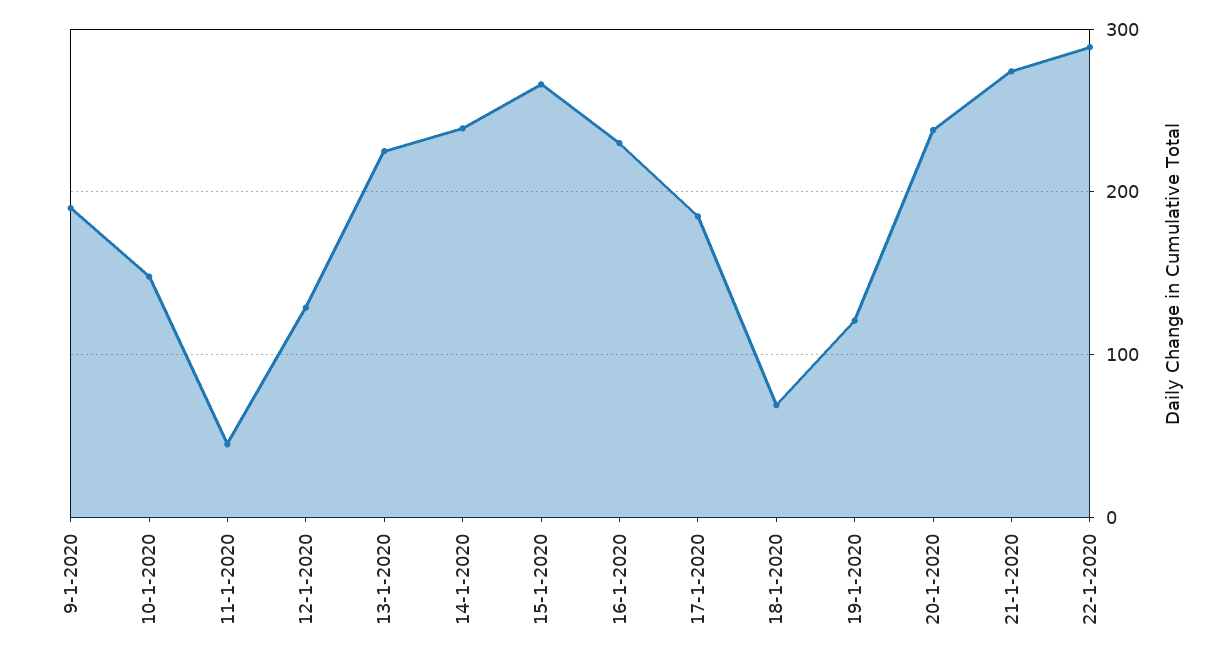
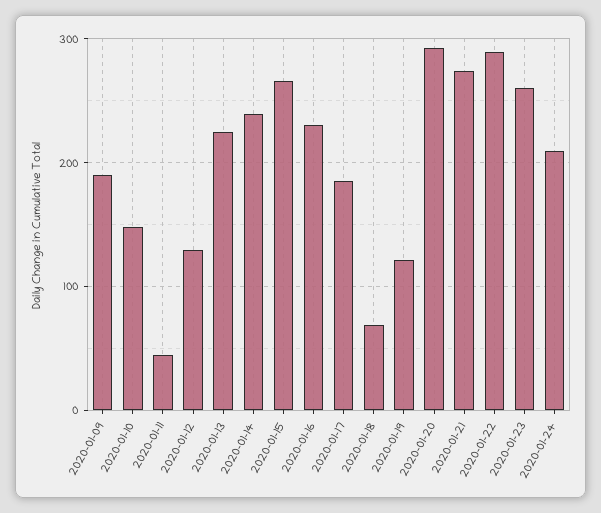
20-1-2020: 240 -> 290
2020-01-23: none -> 260
2020-01-24: none -> 210

